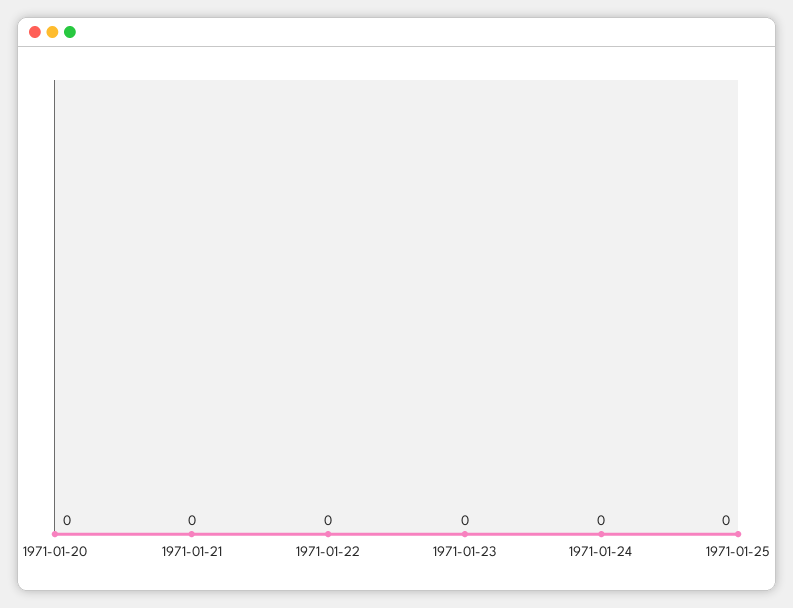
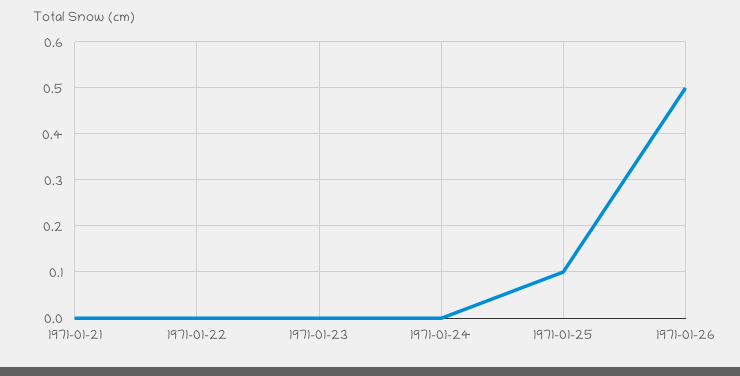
1971-01-20: 0 -> none
1971-01-25: 0 -> 0.1
1971-01-26: none -> 0.5

